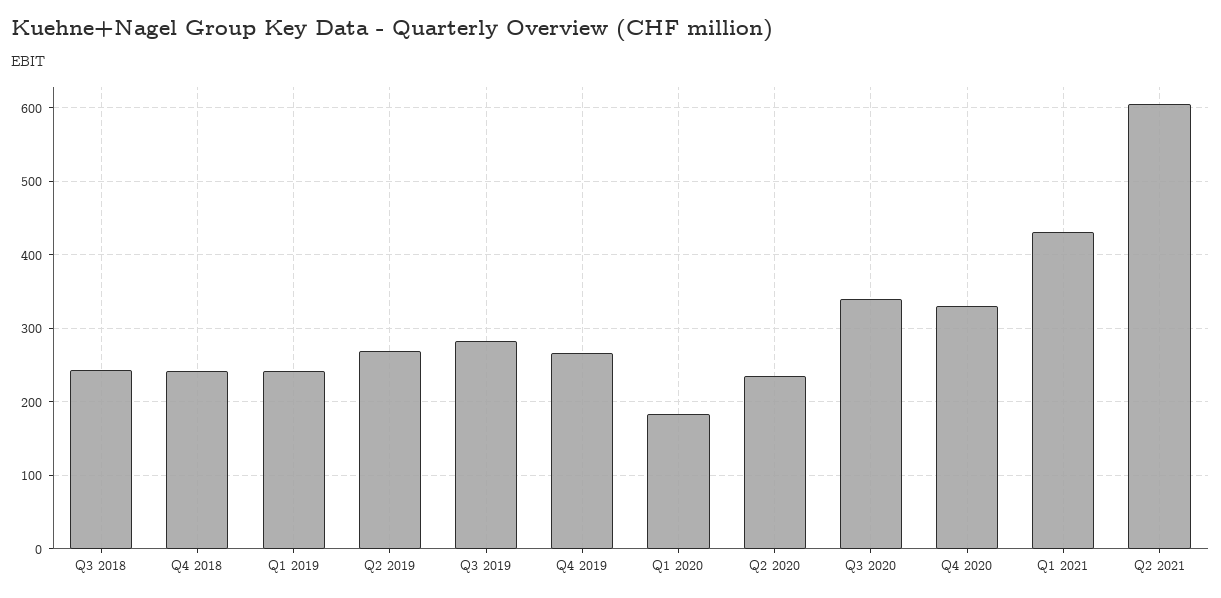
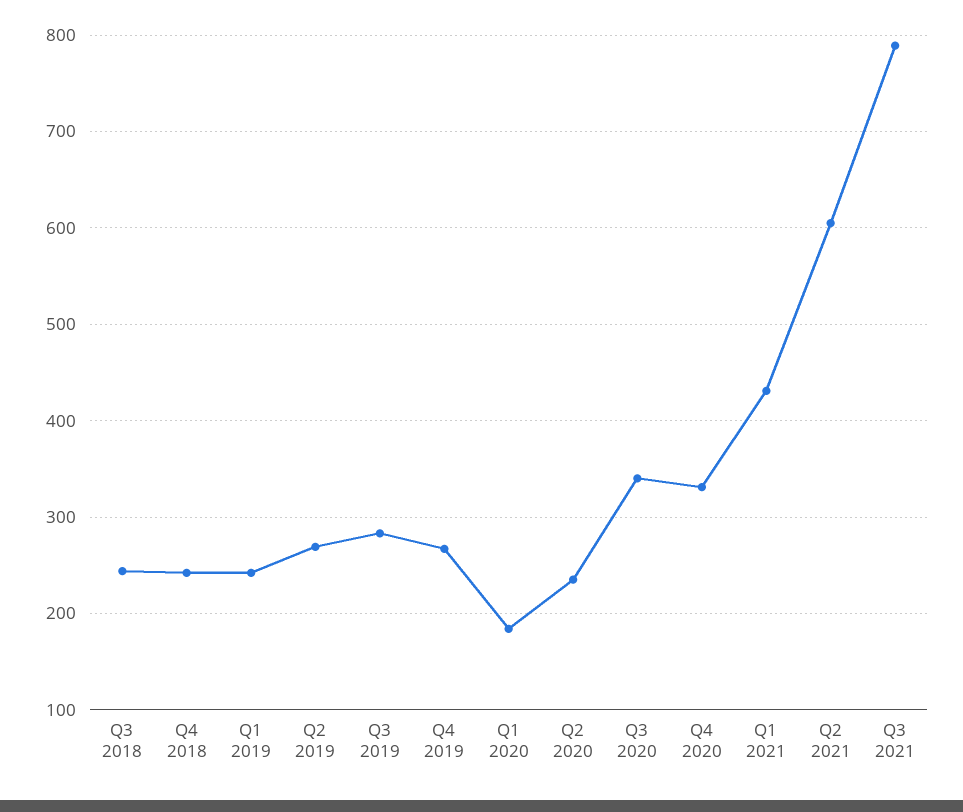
Q3 2021: none -> 790

